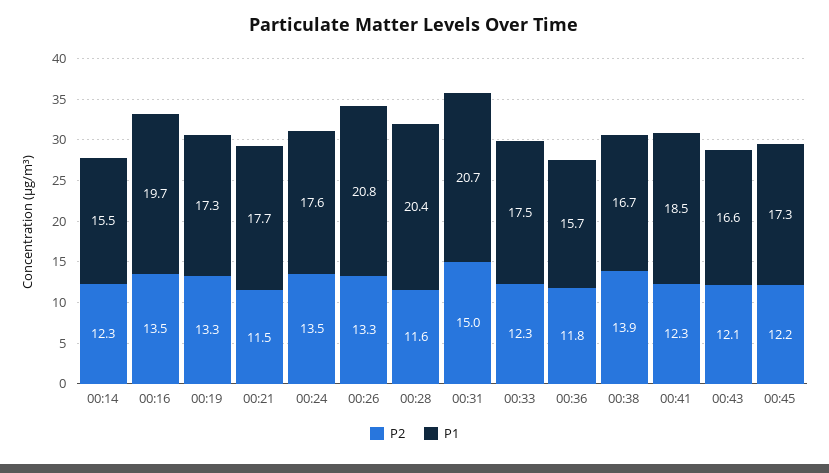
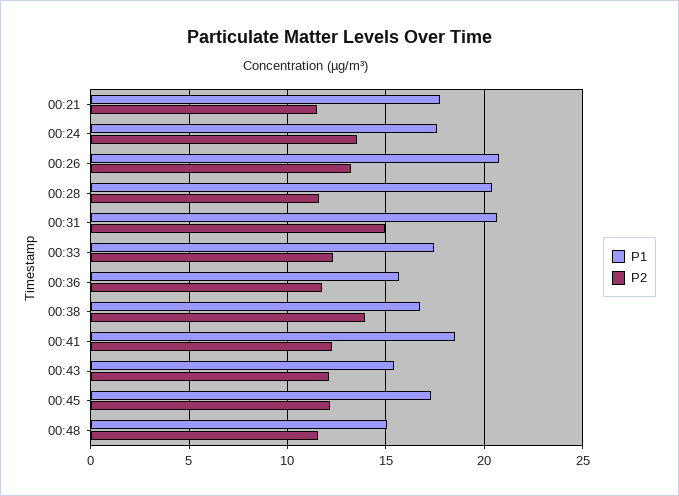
P2, 00:14: 12.3 -> none
P1, 00:14: 15.5 -> none
P2, 00:16: 13.5 -> none
P1, 00:16: 19.7 -> none
P2, 00:19: 13.3 -> none
P1, 00:19: 17.3 -> none
P1, 00:43: 16.6 -> 15.5
P1, 00:48: none -> 15
P2, 00:48: none -> 11.5

